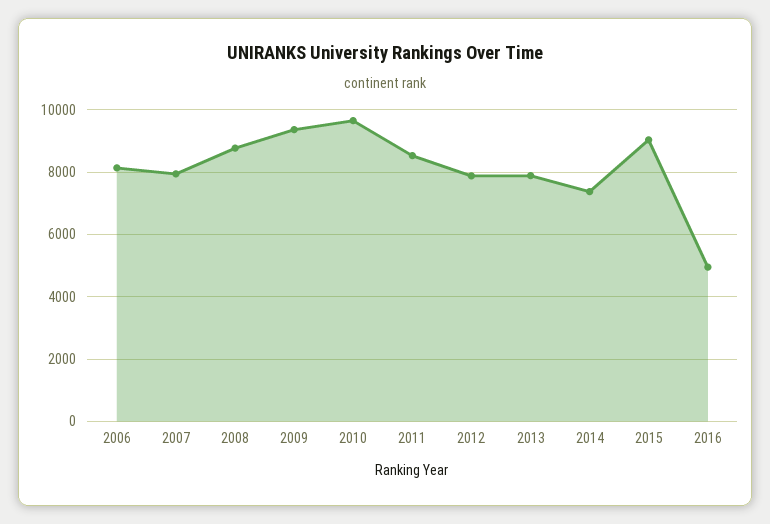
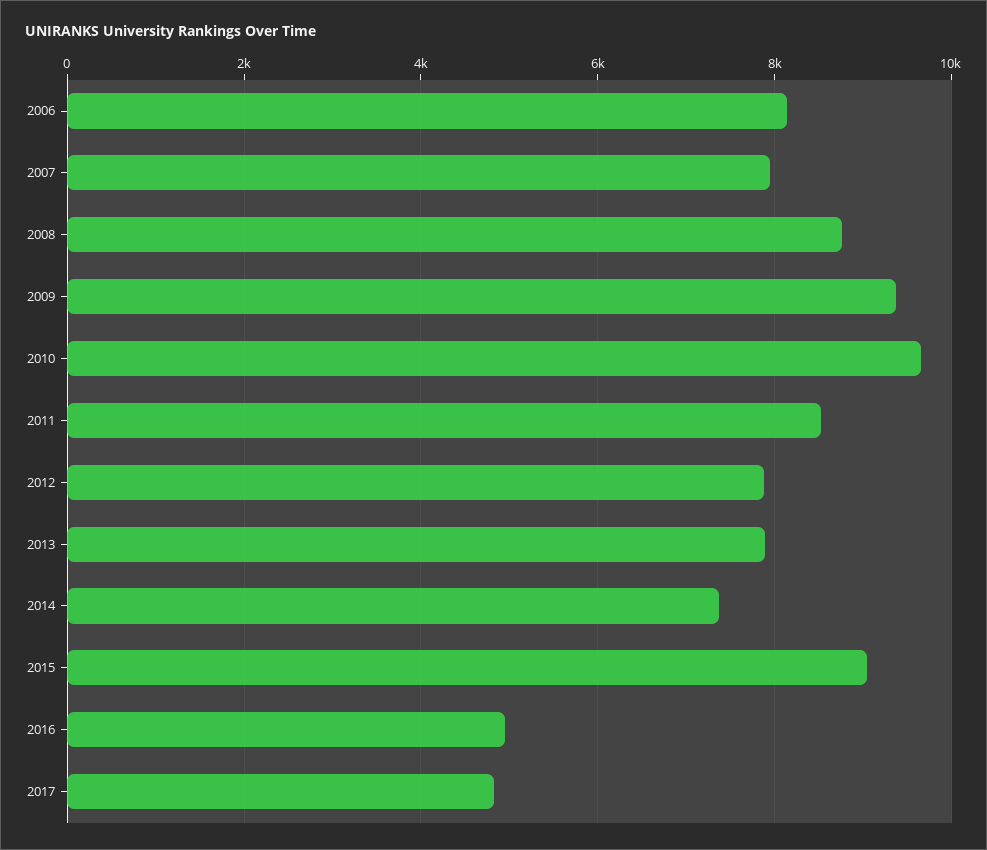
2017: none -> 4800

